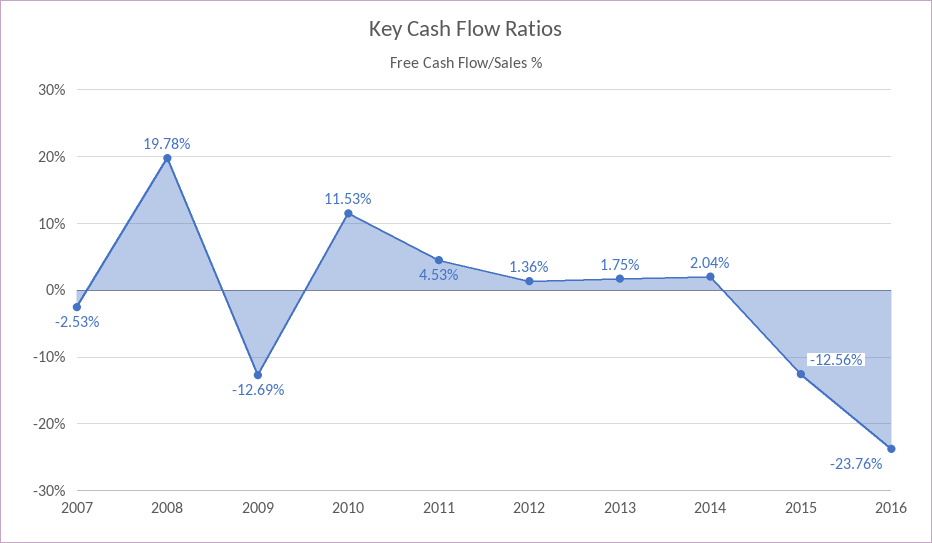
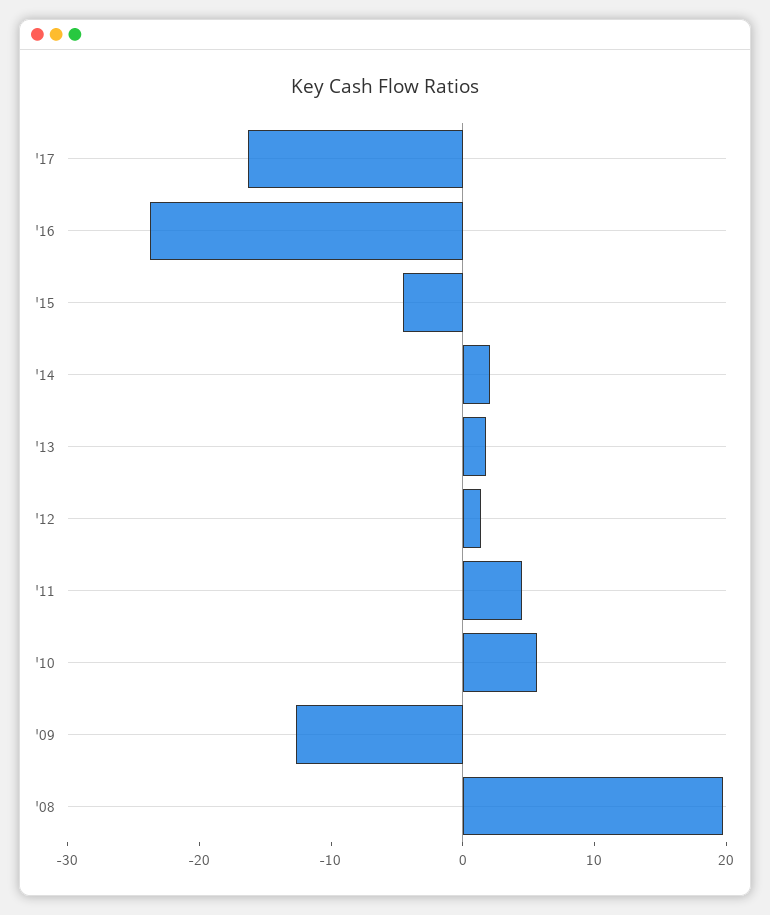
2007: -2.53 -> none
2010: 11.53 -> 6
2015: -12.56 -> -4
'17: none -> -16

